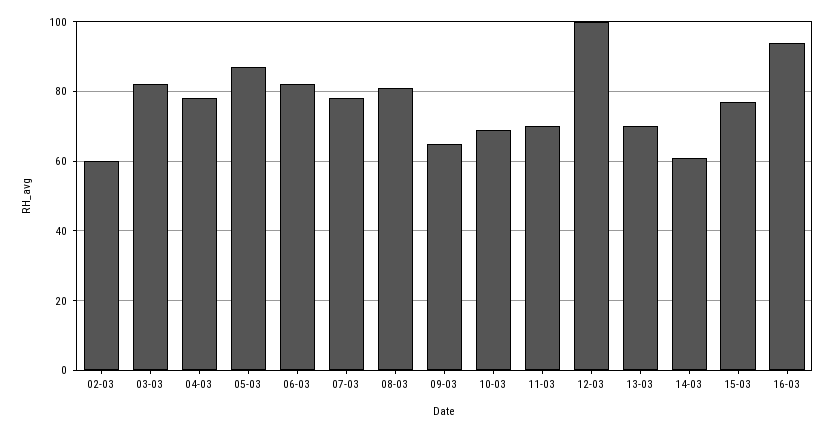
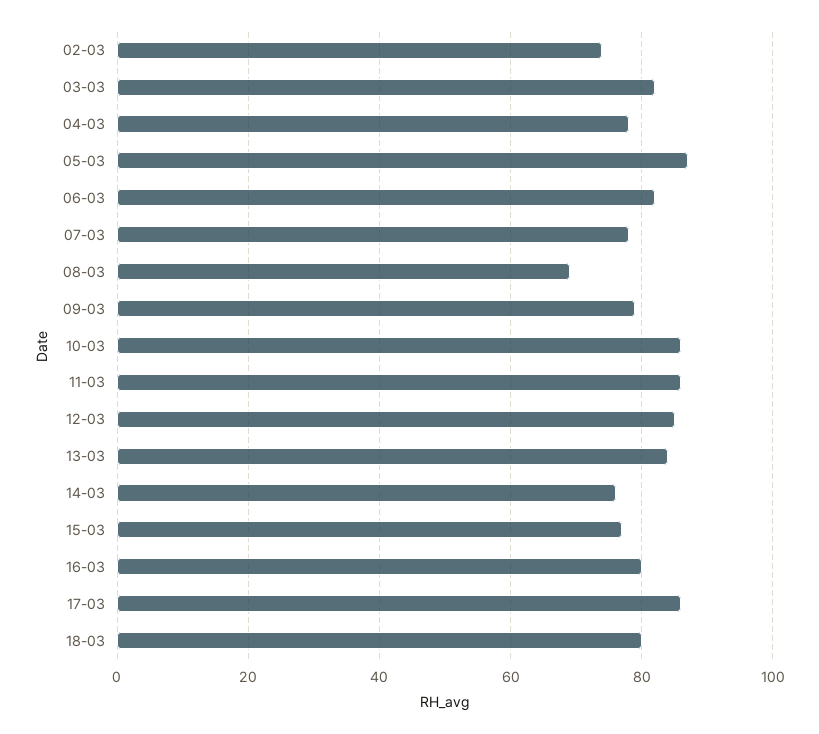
02-03: 60 -> 75
08-03: 80 -> 70
09-03: 65 -> 80
10-03: 70 -> 85
11-03: 70 -> 85
12-03: 100 -> 85
13-03: 70 -> 85
14-03: 60 -> 75
16-03: 95 -> 80
17-03: none -> 85
18-03: none -> 80

